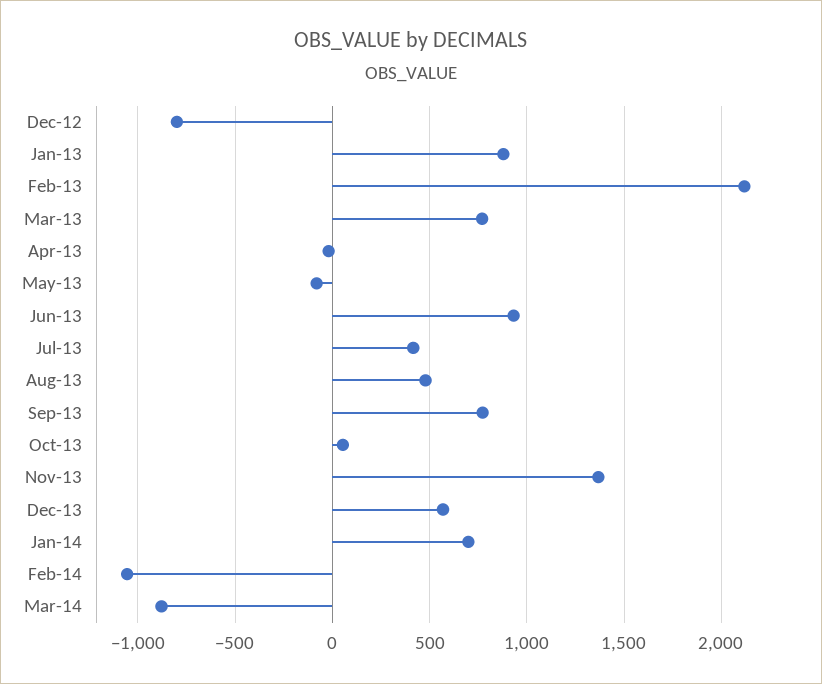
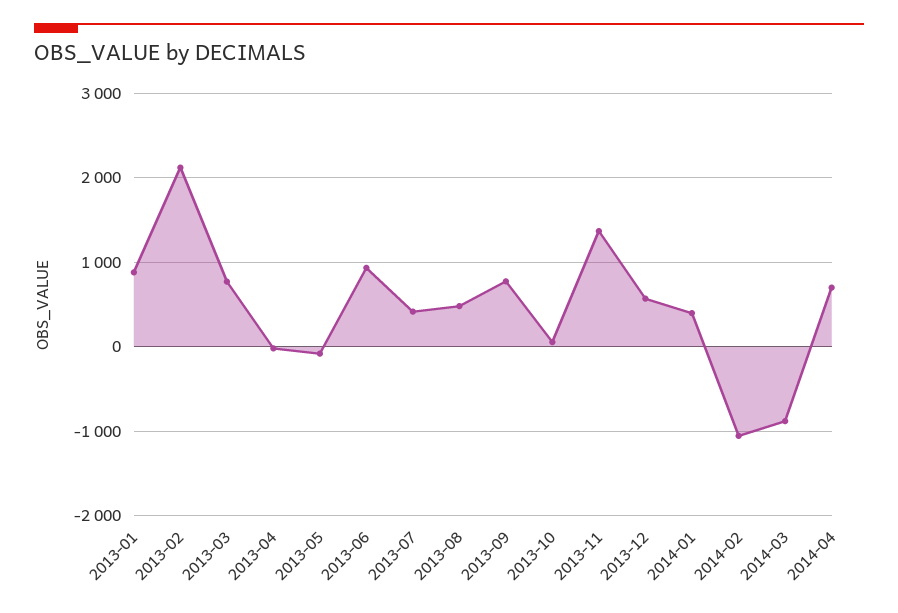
Dec-12: -800 -> none
Jan-14: 700 -> 400
2014-04: none -> 700

